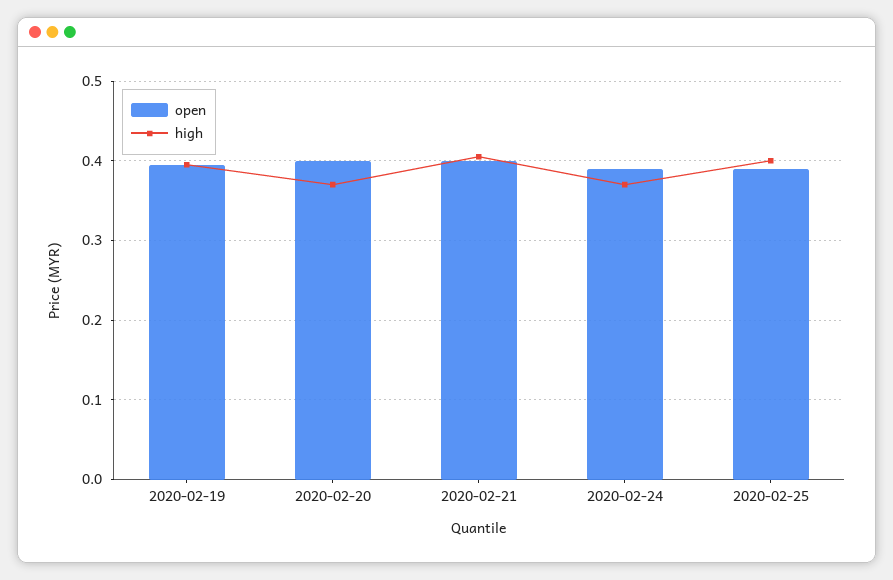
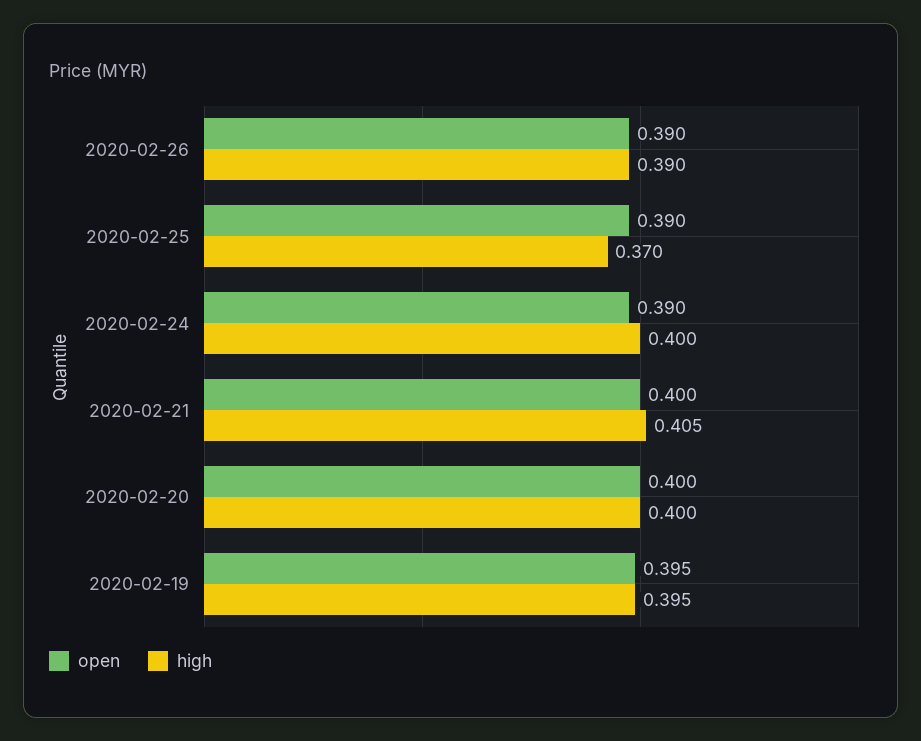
high, 2020-02-20: 0.37 -> 0.4
high, 2020-02-24: 0.37 -> 0.4
high, 2020-02-25: 0.4 -> 0.37
open, 2020-02-26: none -> 0.39
high, 2020-02-26: none -> 0.39

